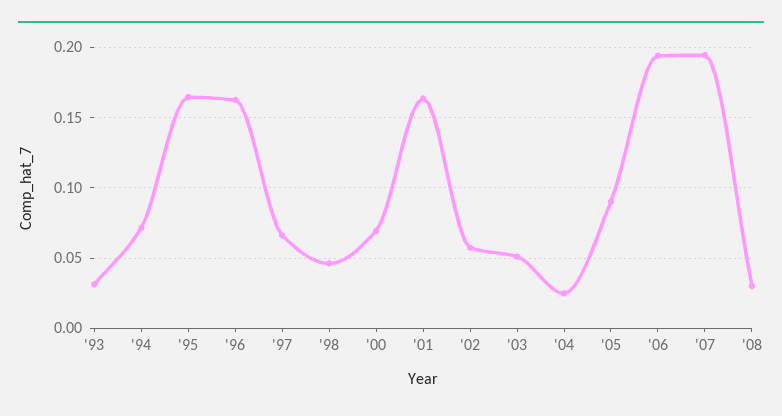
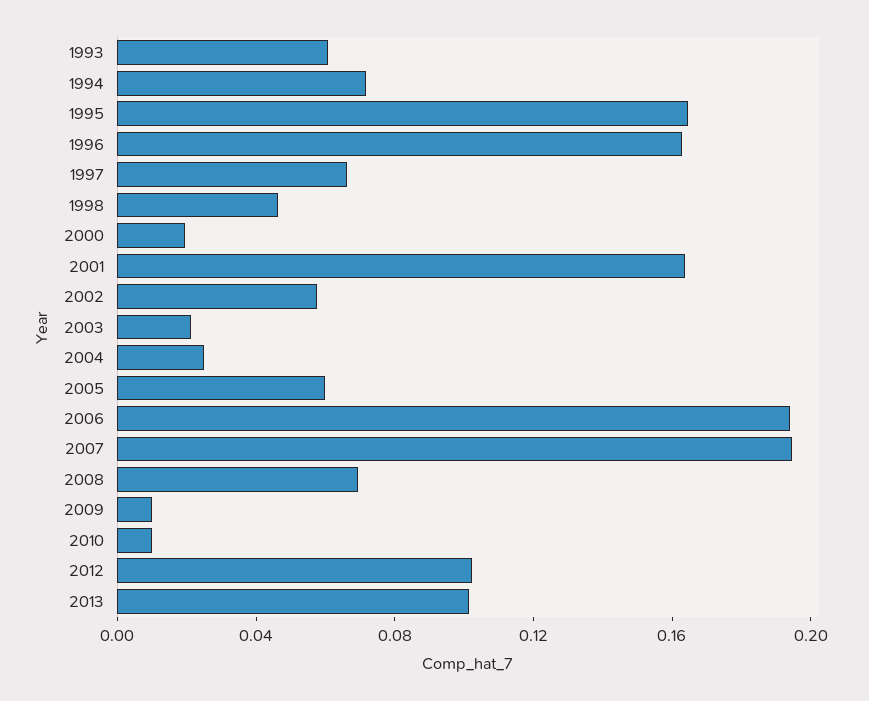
'93: 0.03 -> 0.06
'00: 0.07 -> 0.02
'03: 0.05 -> 0.02
'05: 0.09 -> 0.06
'08: 0.03 -> 0.07
2009: none -> 0.01
2010: none -> 0.01
2012: none -> 0.1
2013: none -> 0.1

